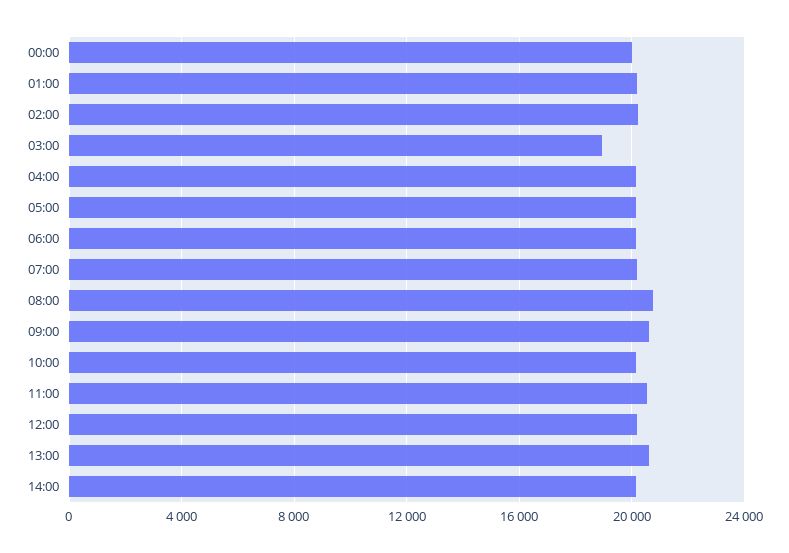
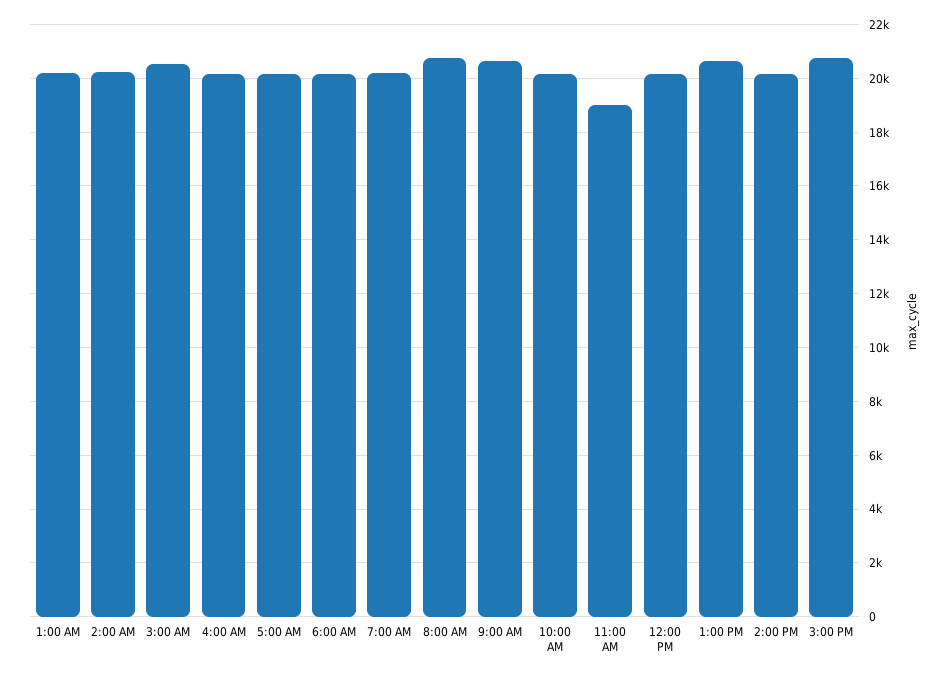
00:00: 20000 -> none
03:00: 19000 -> 20500
11:00: 20500 -> 19000
3:00 PM: none -> 20750

